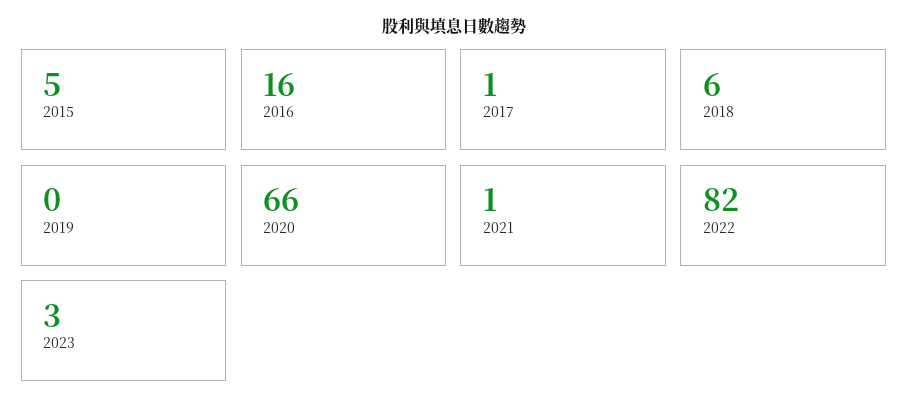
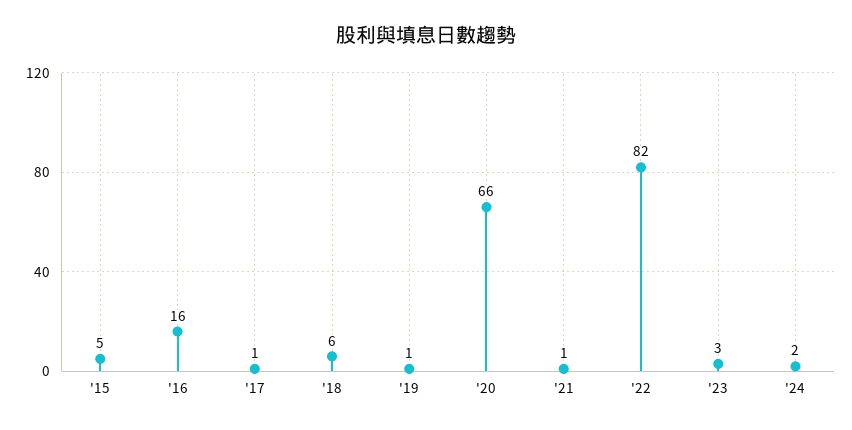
2019: 0 -> 1
'24: none -> 2

